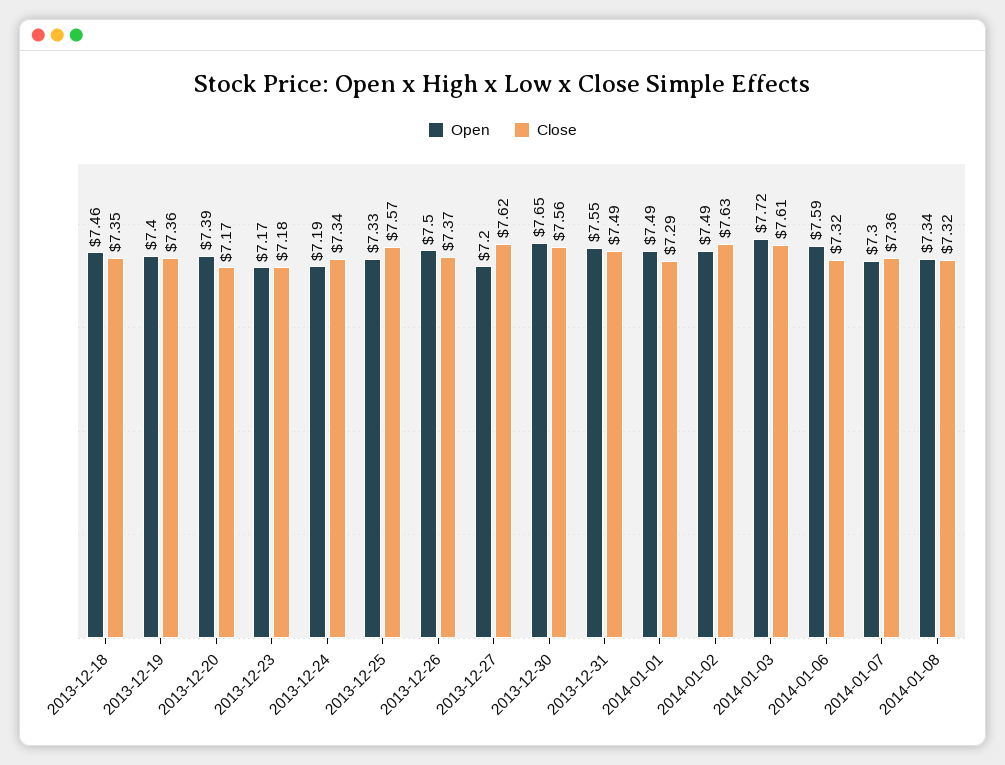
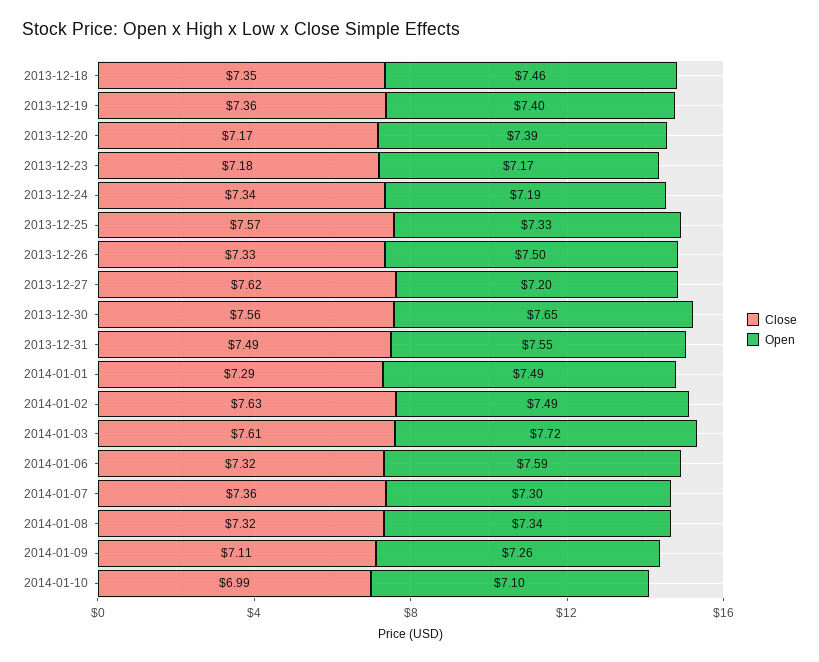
Close, 2013-12-26: 7.37 -> 7.33
Close, 2014-01-09: none -> 7.11
Open, 2014-01-09: none -> 7.26
Close, 2014-01-10: none -> 6.99
Open, 2014-01-10: none -> 7.1

